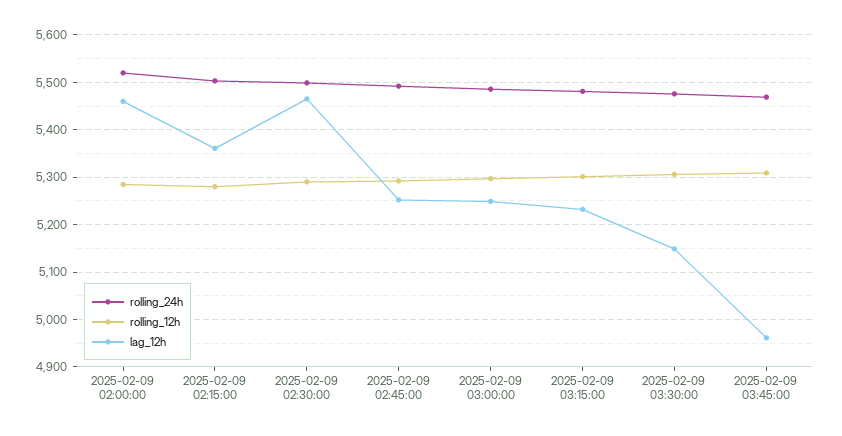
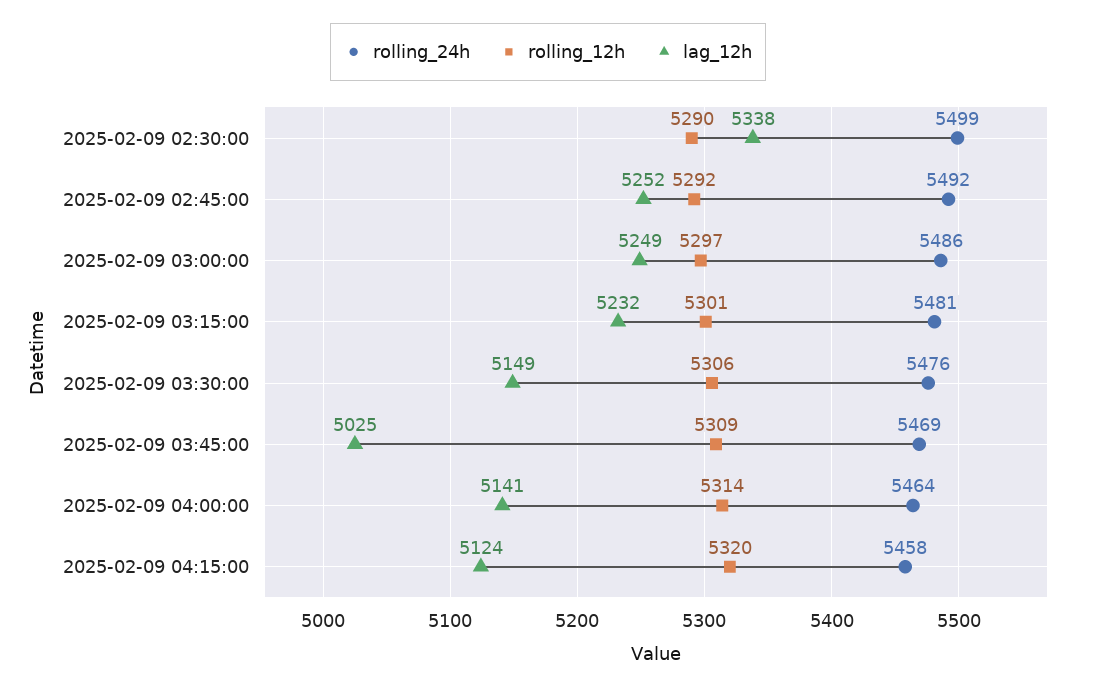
rolling_24h, 2025-02-09 02:00:00: 5520 -> none
rolling_12h, 2025-02-09 02:00:00: 5280 -> none
lag_12h, 2025-02-09 02:00:00: 5460 -> none
rolling_24h, 2025-02-09 02:15:00: 5500 -> none
rolling_12h, 2025-02-09 02:15:00: 5280 -> none
lag_12h, 2025-02-09 02:15:00: 5360 -> none
lag_12h, 2025-02-09 02:30:00: 5460 -> 5338
lag_12h, 2025-02-09 03:45:00: 4960 -> 5025
rolling_24h, 2025-02-09 04:00:00: none -> 5464
rolling_12h, 2025-02-09 04:00:00: none -> 5314
lag_12h, 2025-02-09 04:00:00: none -> 5141
rolling_24h, 2025-02-09 04:15:00: none -> 5458
rolling_12h, 2025-02-09 04:15:00: none -> 5320
lag_12h, 2025-02-09 04:15:00: none -> 5124

